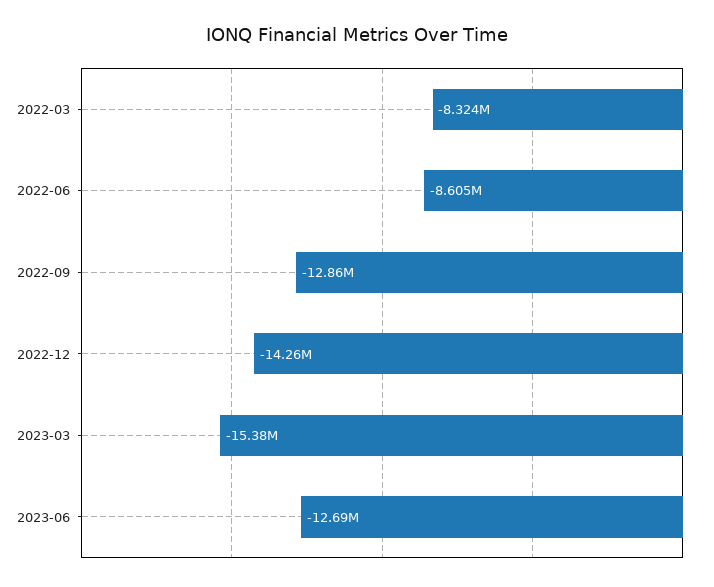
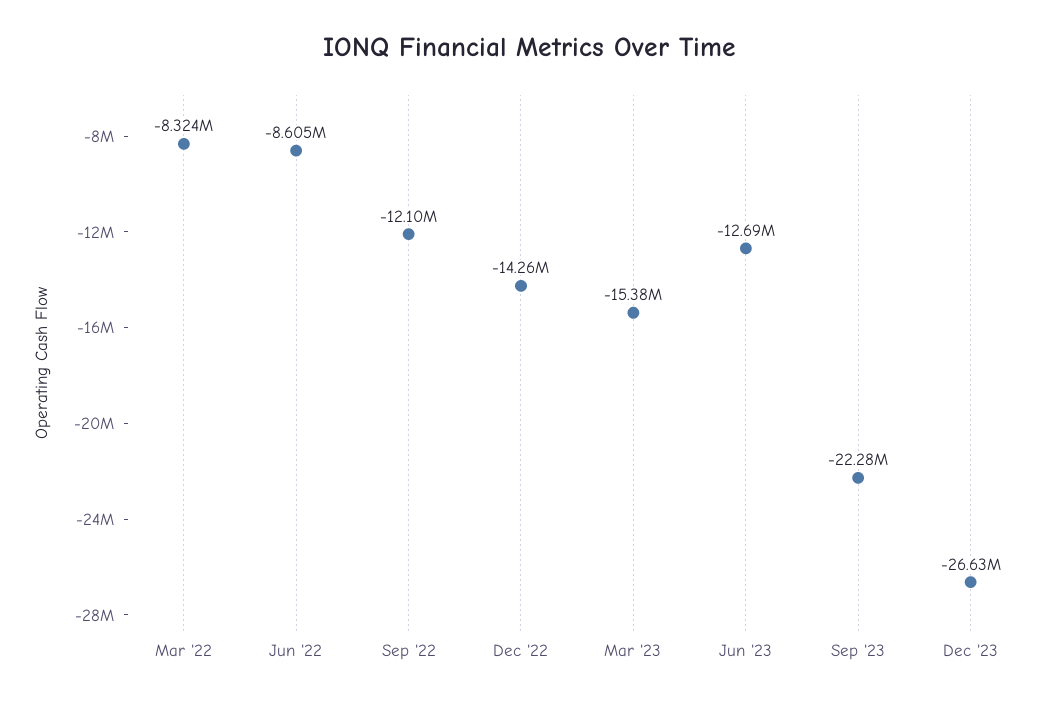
2022-09: -12860000 -> -12100000
Sep '23: none -> -22280000
Dec '23: none -> -26630000

